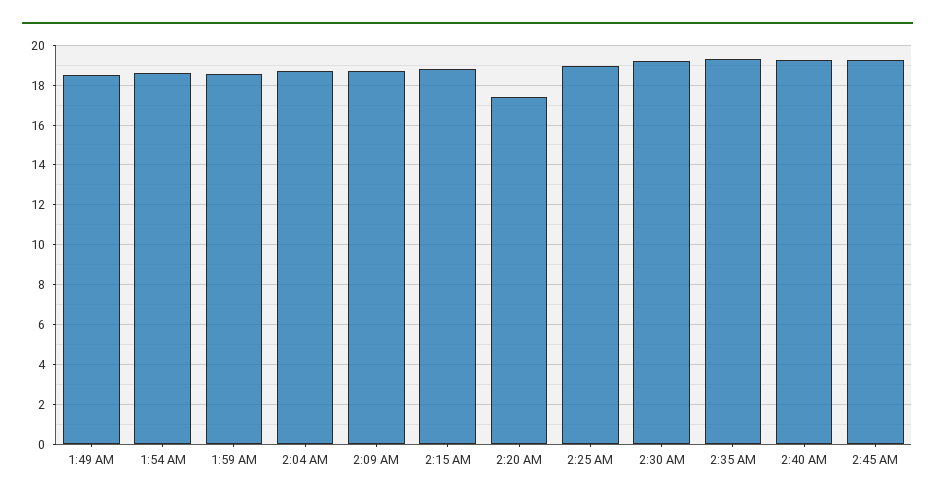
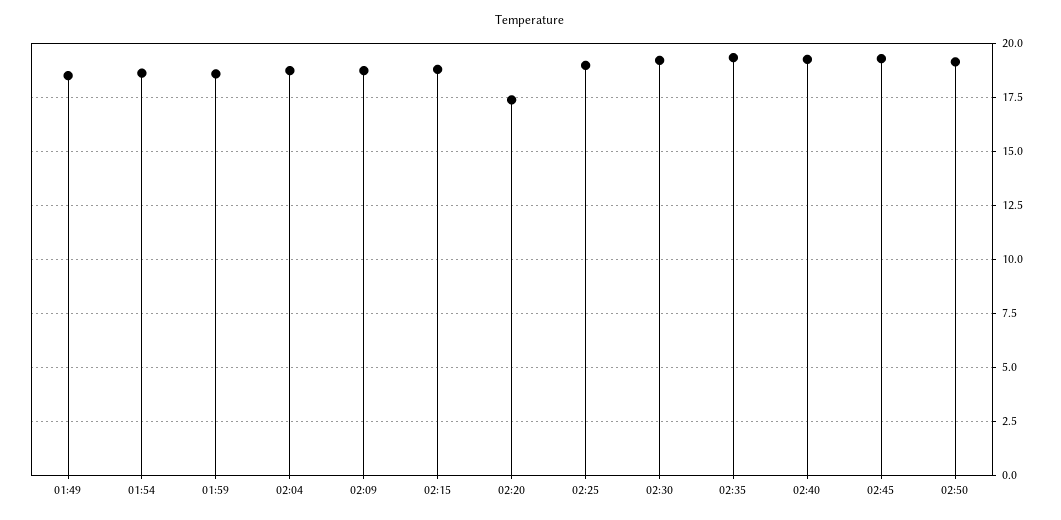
02:50: none -> 19

